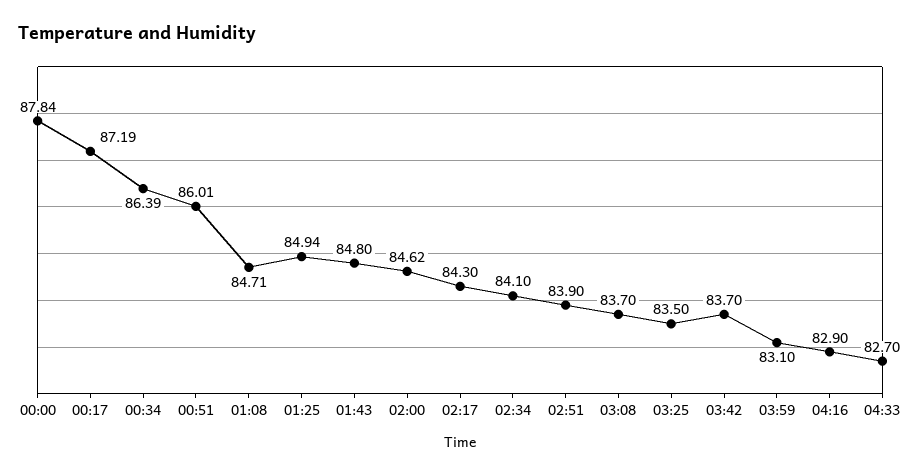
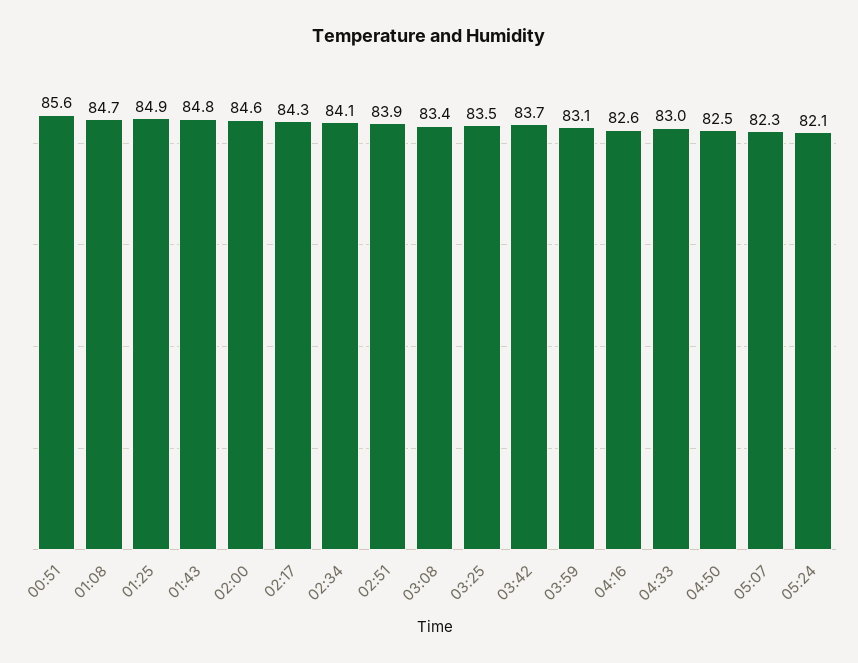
00:00: 87.84 -> none
00:17: 87.19 -> none
00:34: 86.39 -> none
00:51: 86.01 -> 85.6
03:08: 83.7 -> 83.4
04:16: 82.9 -> 82.6
04:33: 82.7 -> 83
04:50: none -> 82.5
05:07: none -> 82.3
05:24: none -> 82.1

